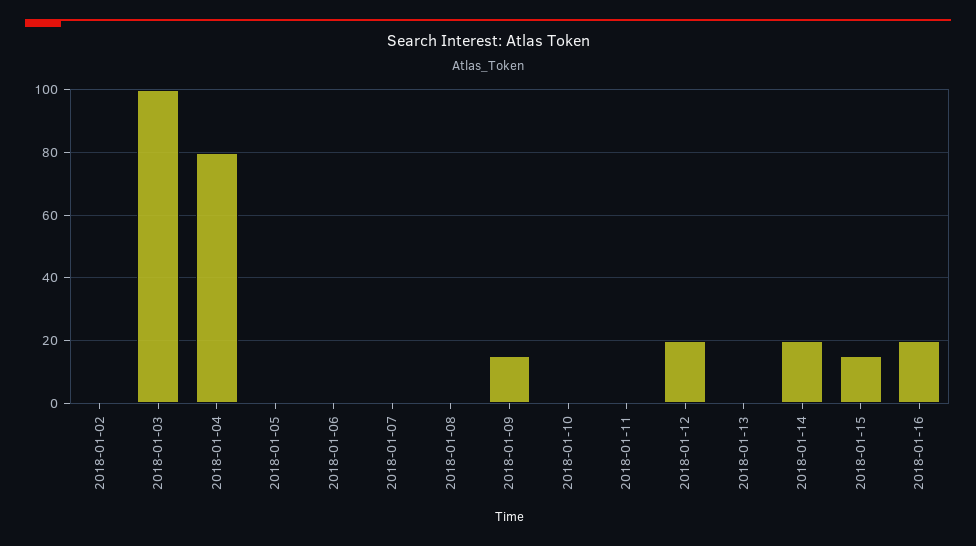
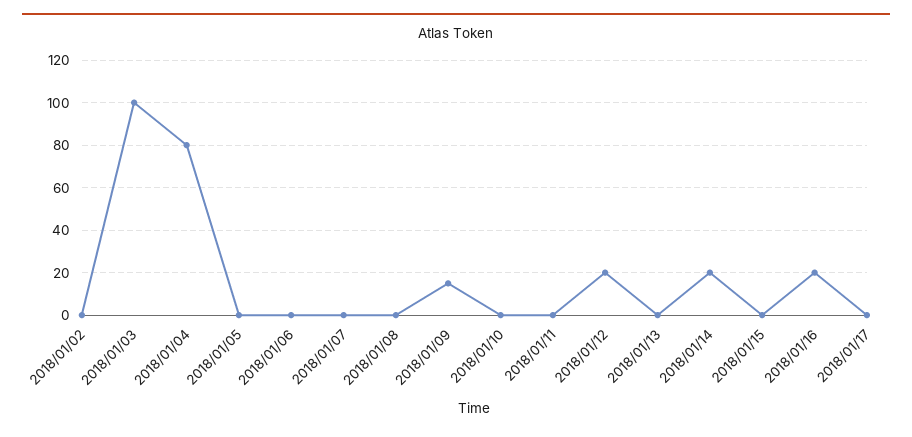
2018-01-15: 15 -> 0
2018/01/17: none -> 0

